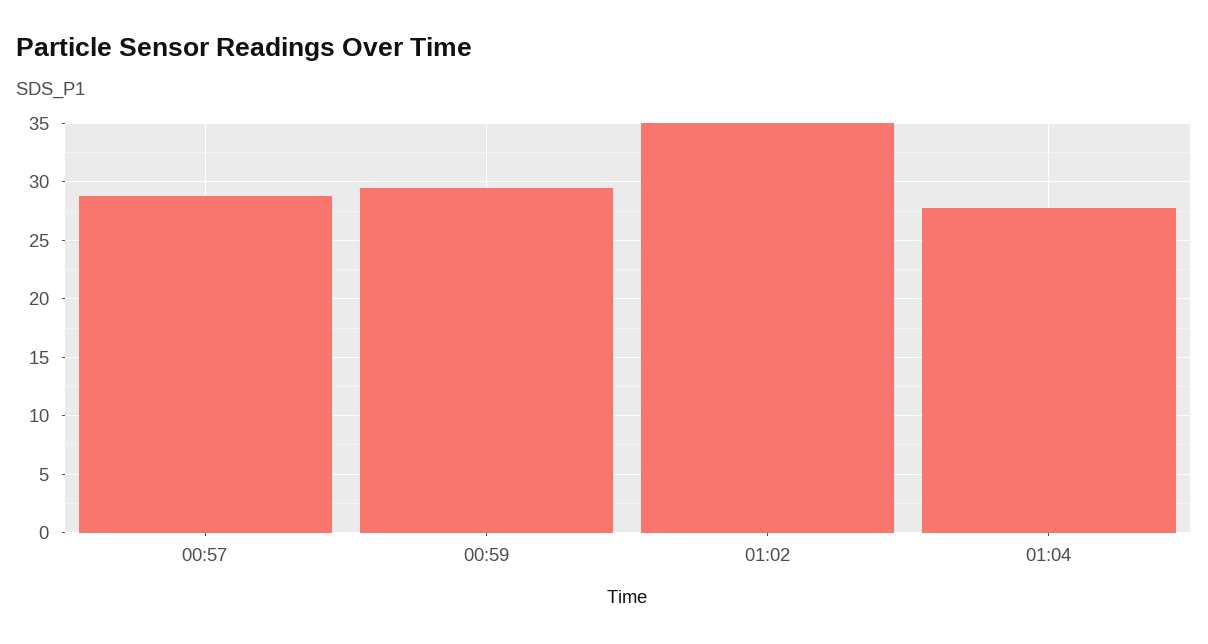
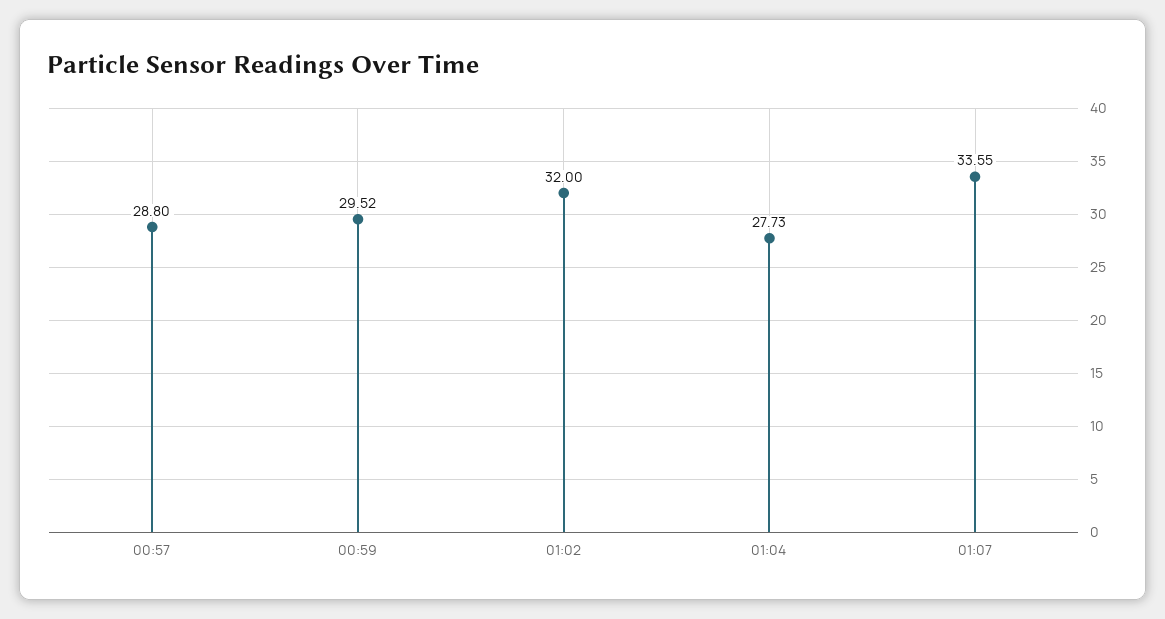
01:02: 35 -> 32
01:07: none -> 33.55

